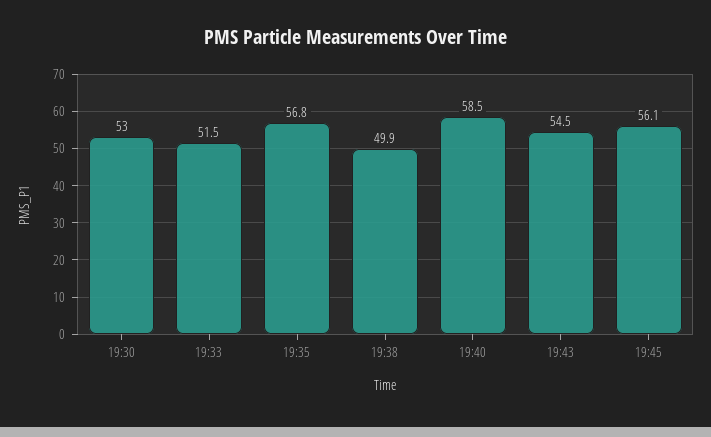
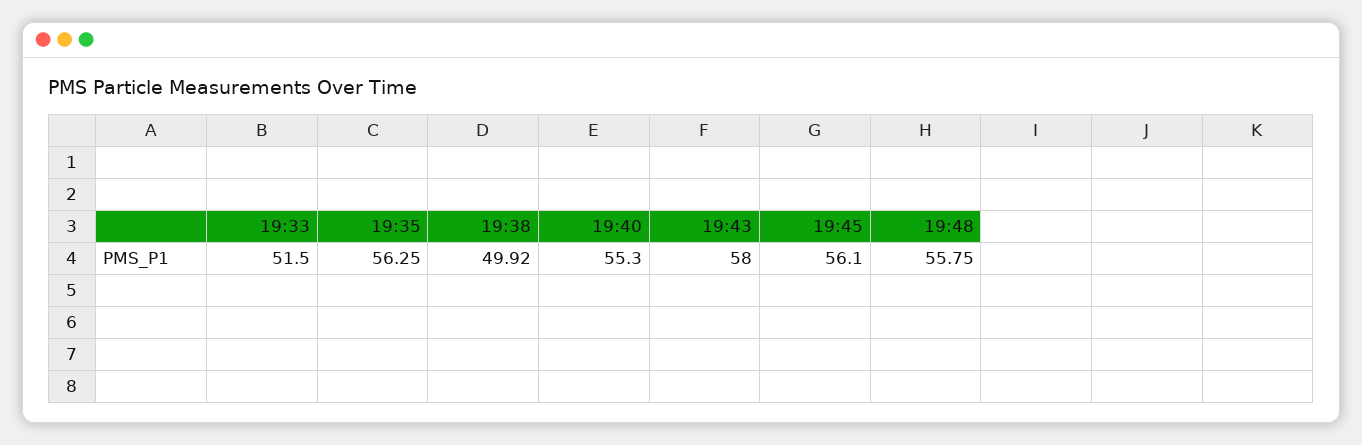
19:30: 53 -> none
19:35: 56.8 -> 56.25
19:40: 58.5 -> 55.3
19:43: 54.5 -> 58
19:48: none -> 55.75

